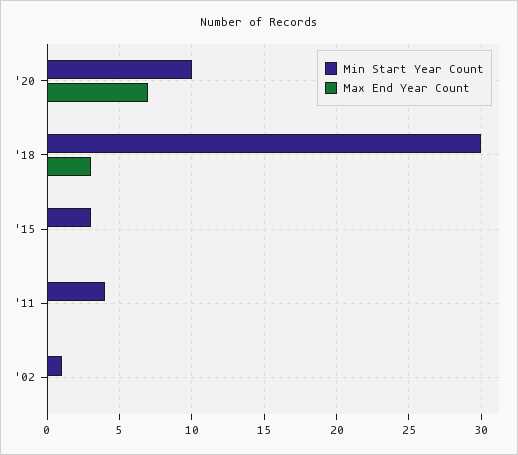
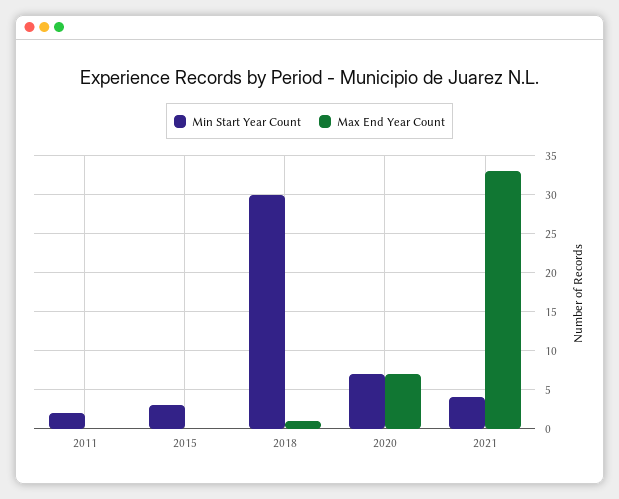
Min Start Year Count, '20: 10 -> 7
Max End Year Count, '18: 3 -> 1
Min Start Year Count, '11: 4 -> 2
Min Start Year Count, '02: 1 -> none
Max End Year Count, '02: 0 -> none
Min Start Year Count, 2021: none -> 4
Max End Year Count, 2021: none -> 33

